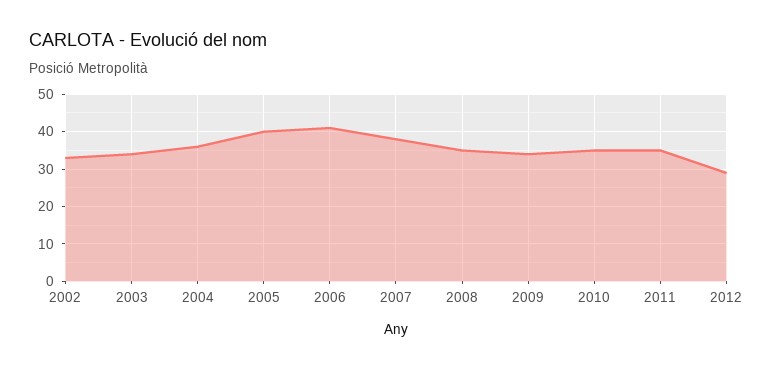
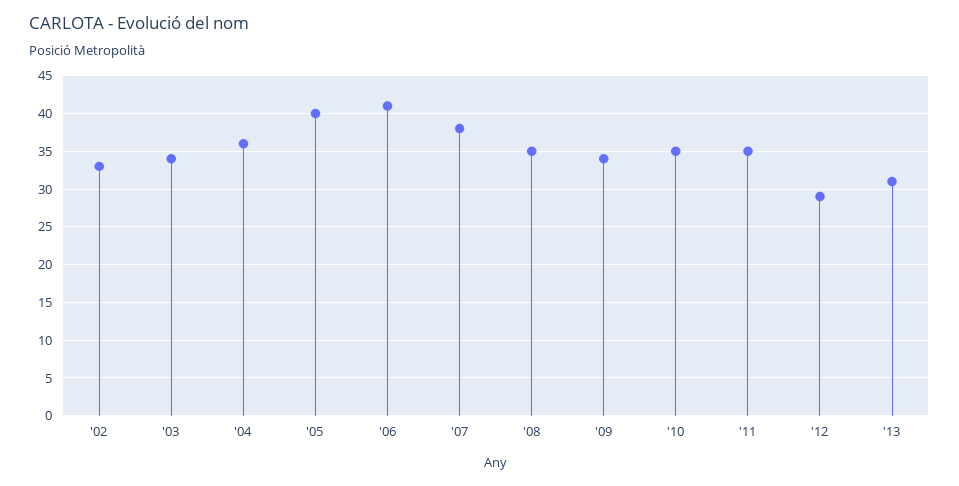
'13: none -> 31

